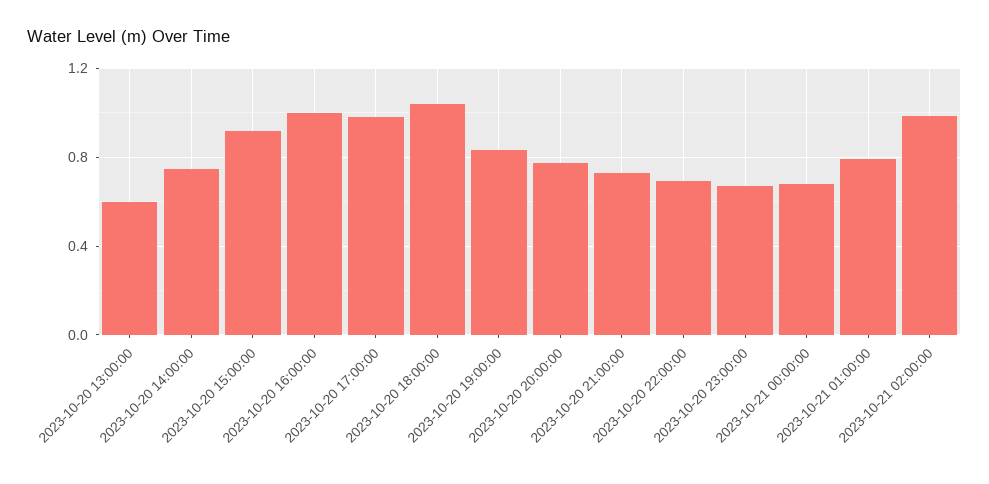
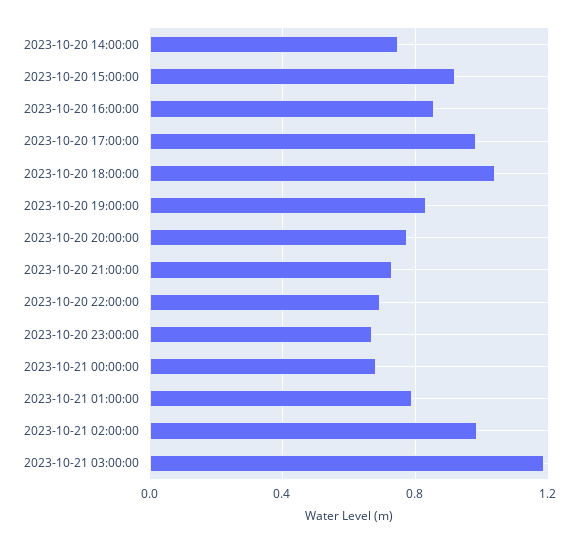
2023-10-20 13:00:00: 0.6 -> none
2023-10-20 16:00:00: 1 -> 0.85
2023-10-21 03:00:00: none -> 1.2

